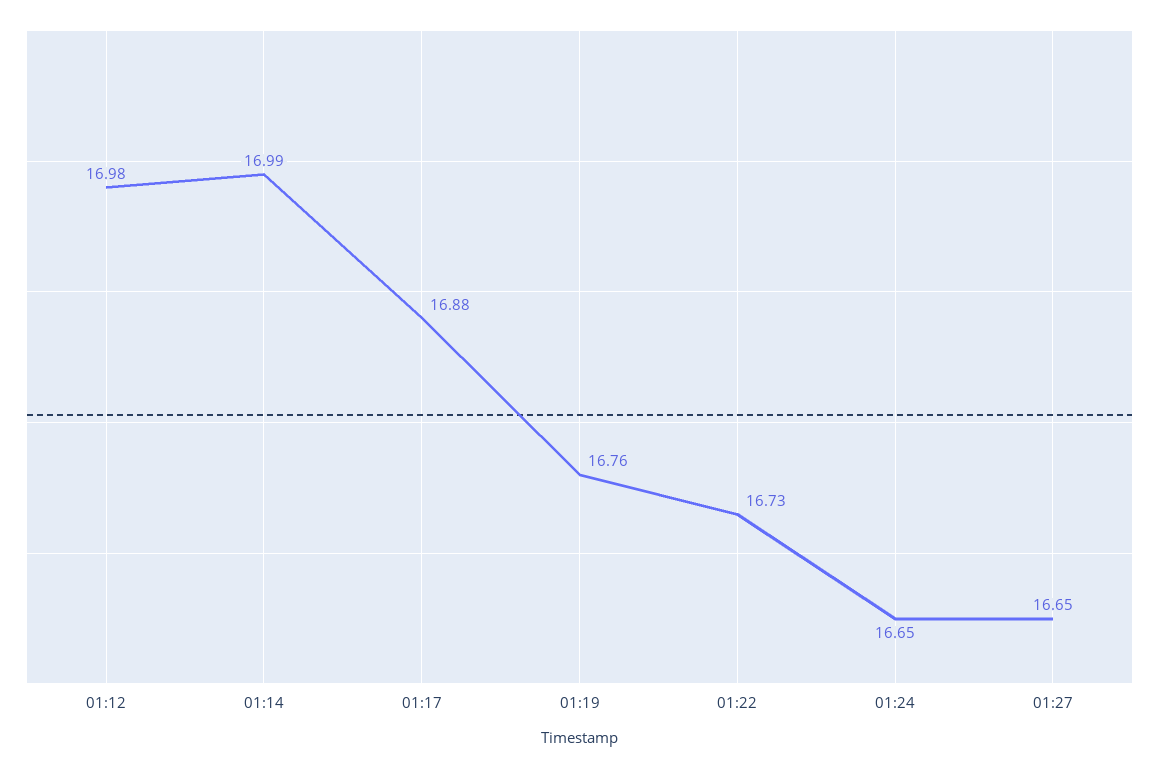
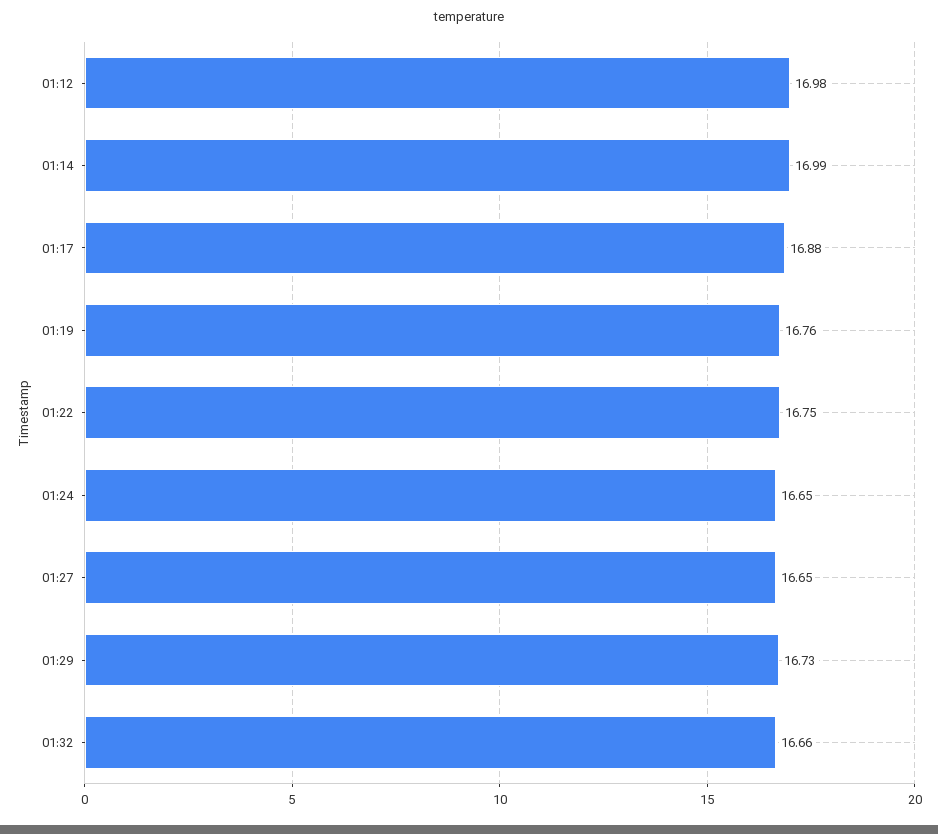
01:22: 16.73 -> 16.75
01:29: none -> 16.73
01:32: none -> 16.66

